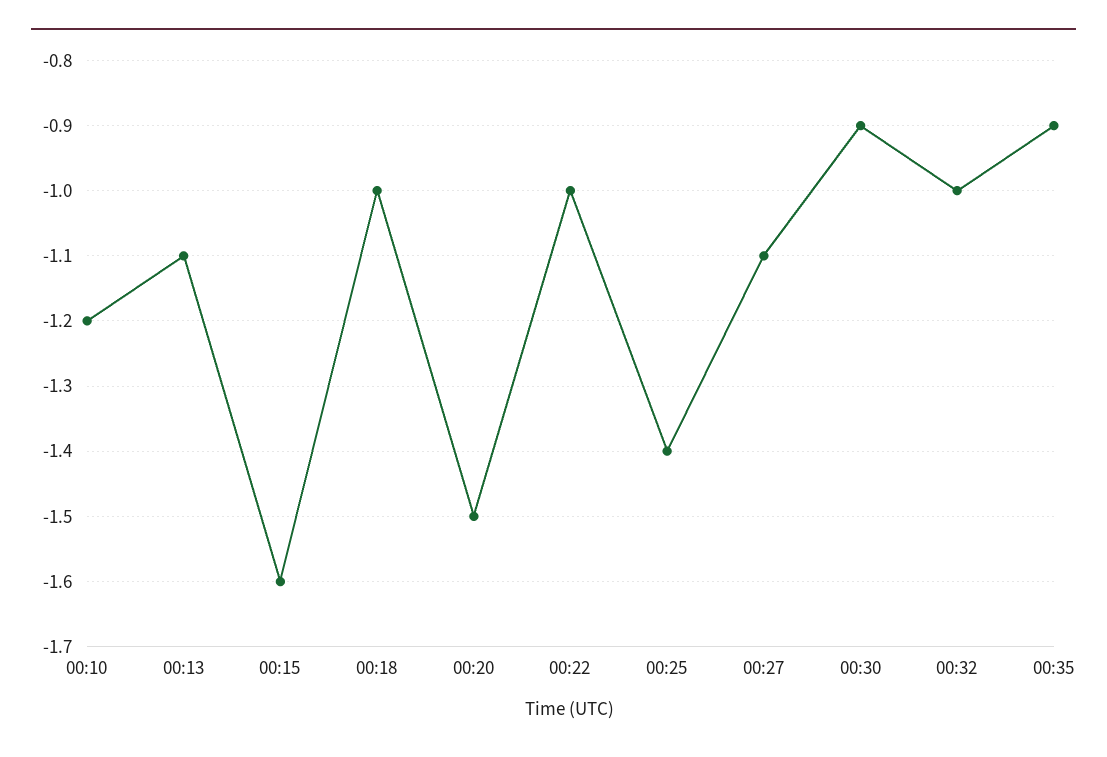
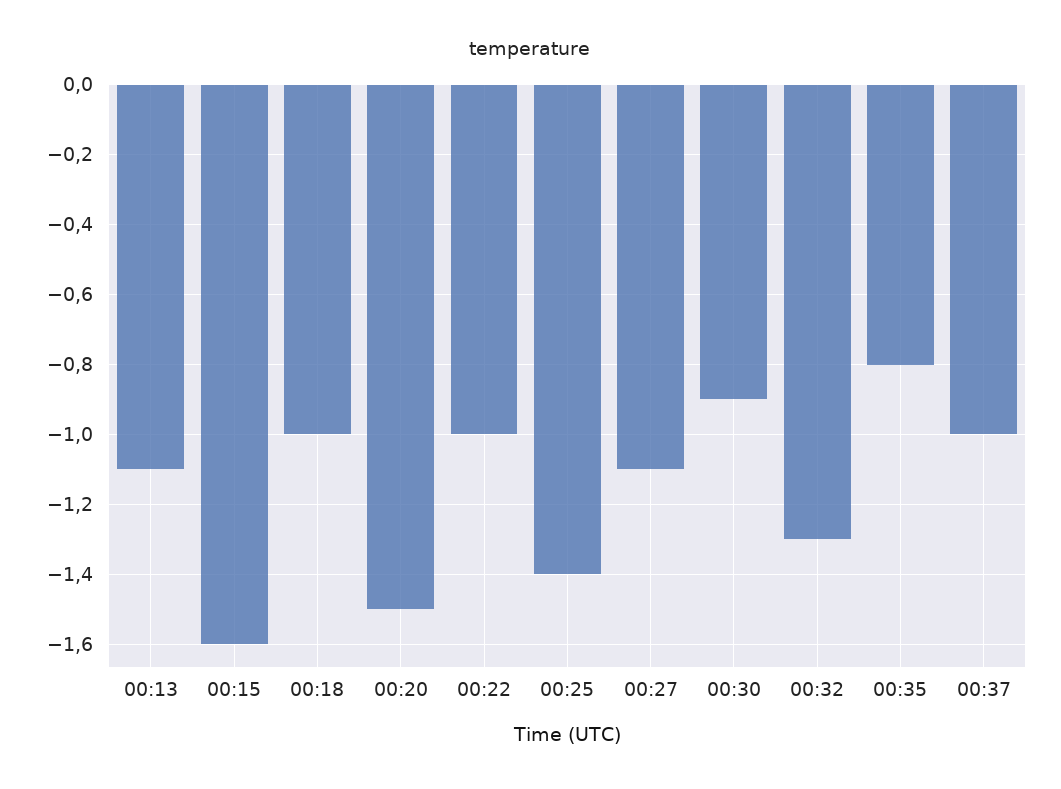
00:10: -1.2 -> none
00:32: -1 -> -1.3
00:35: -0.9 -> -0.8
00:37: none -> -1

